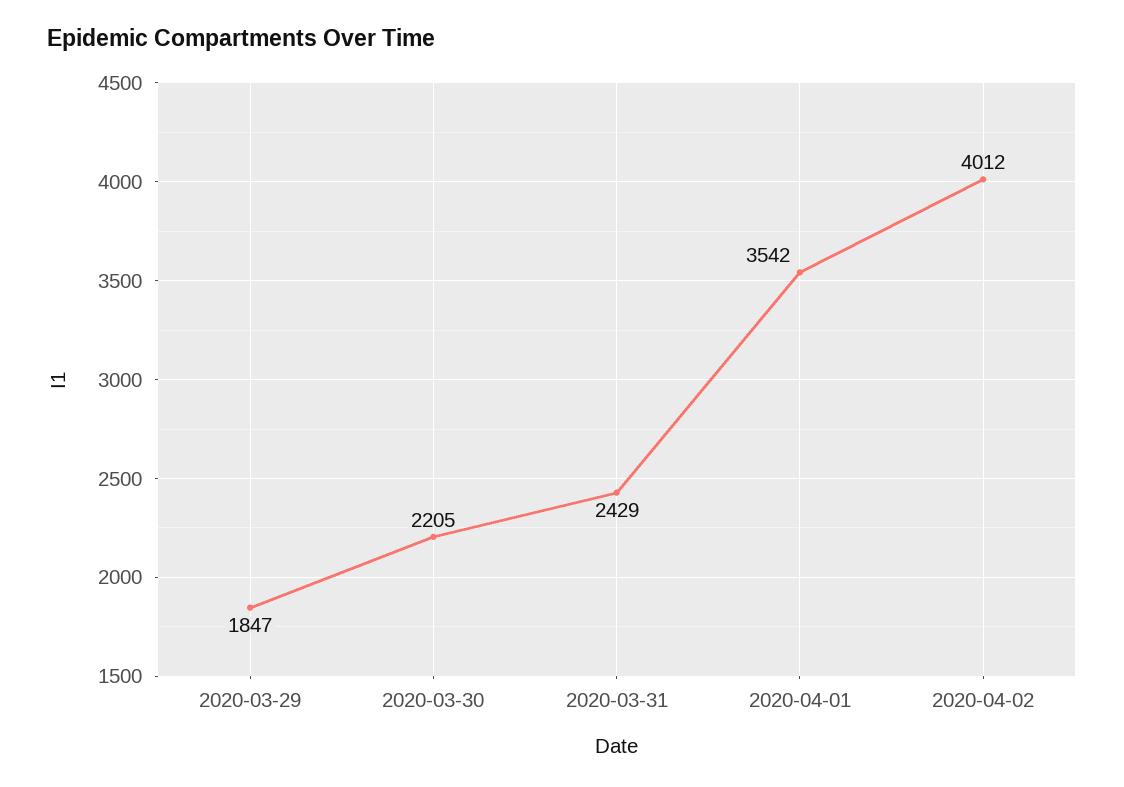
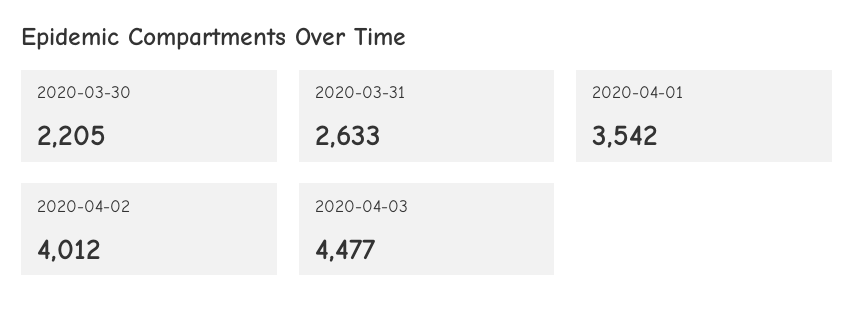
2020-03-29: 1847 -> none
2020-03-31: 2429 -> 2633
2020-04-03: none -> 4477

